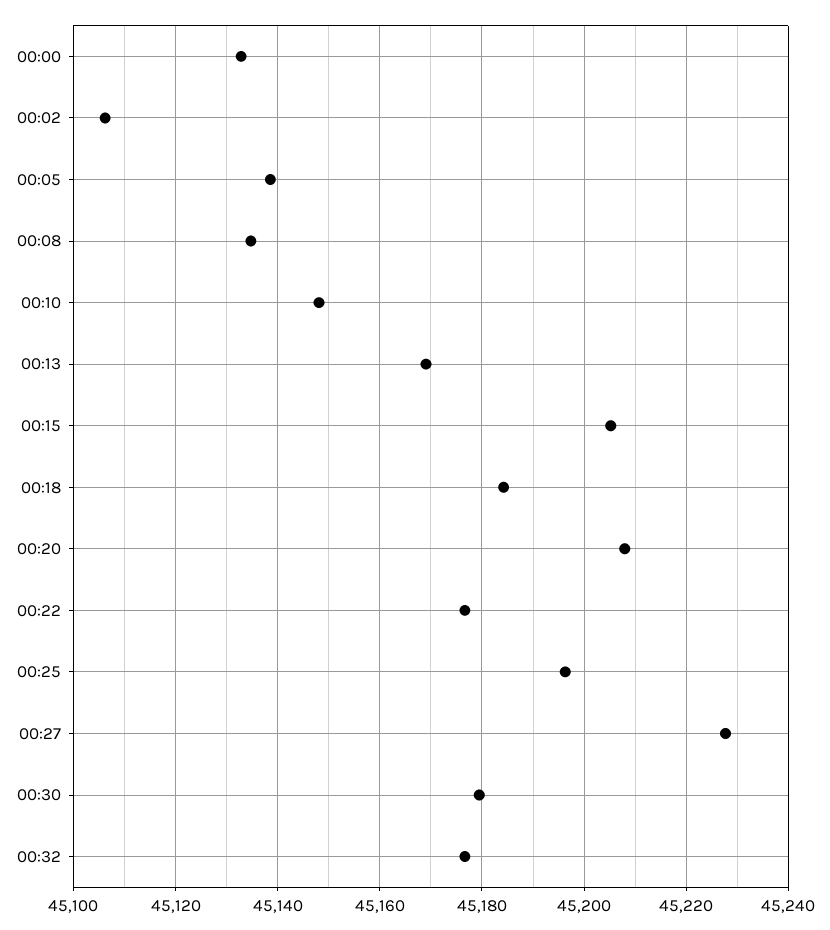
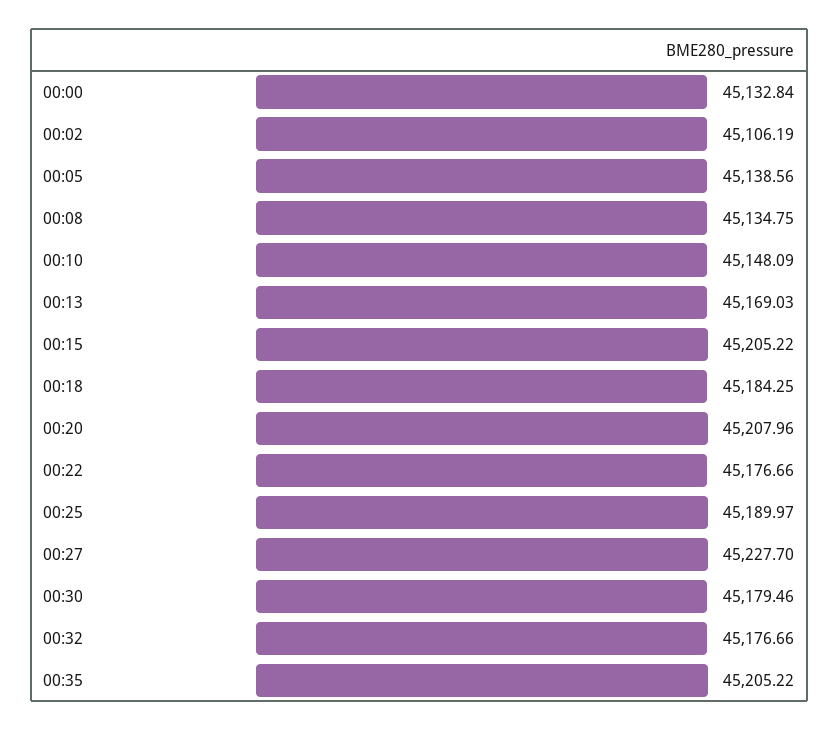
00:25: 45196 -> 45189.97
00:35: none -> 45205.22

